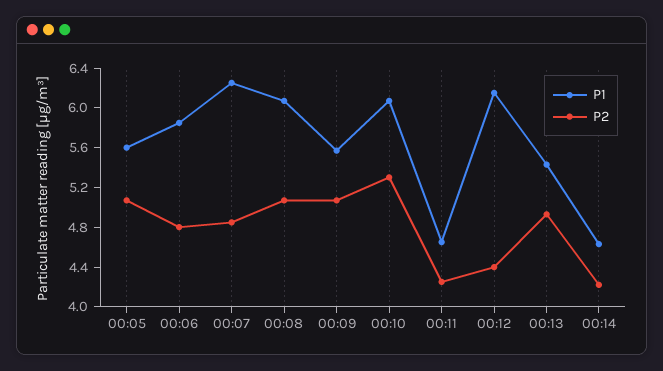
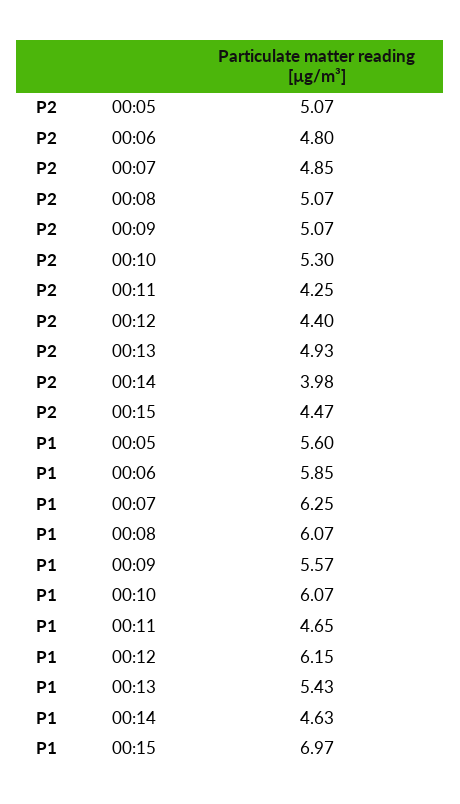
P2, 00:14: 4.2 -> 3.98
P2, 00:15: none -> 4.47
P1, 00:15: none -> 6.97

